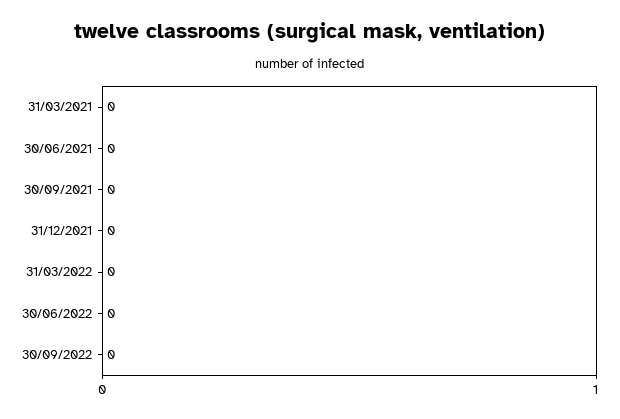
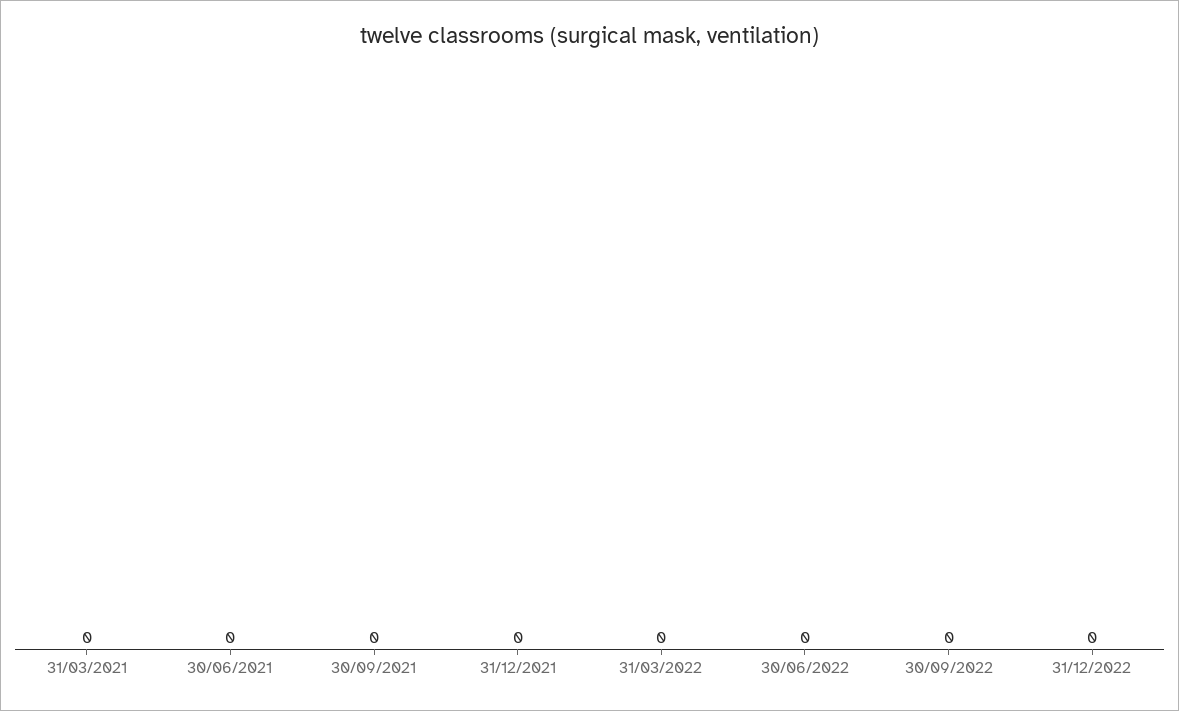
31/12/2022: none -> 0

